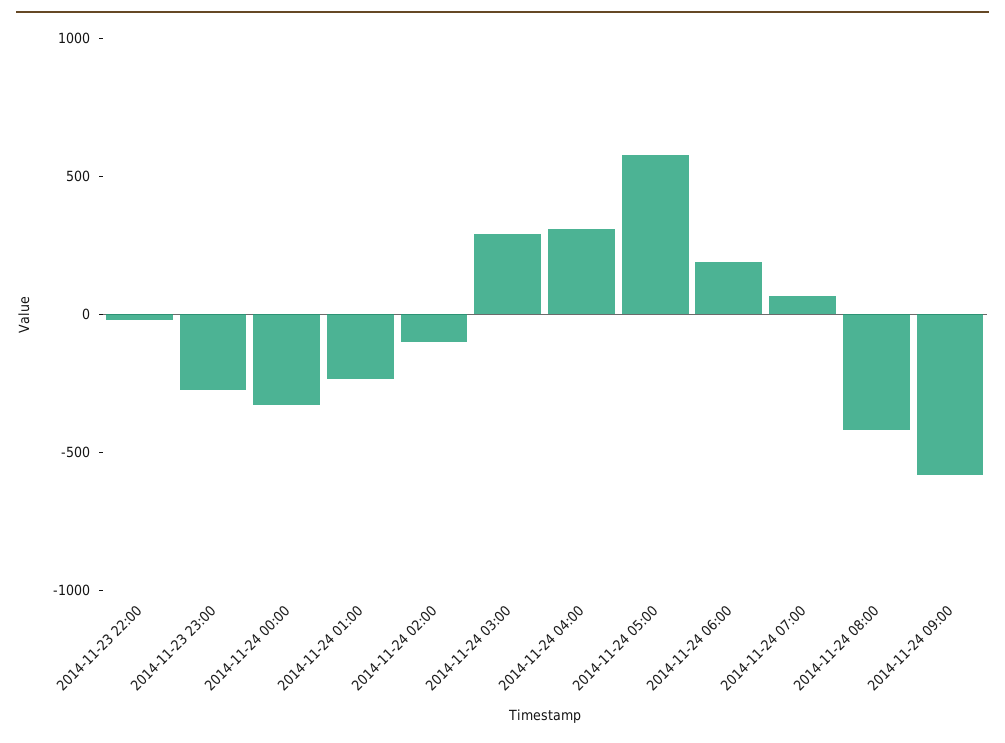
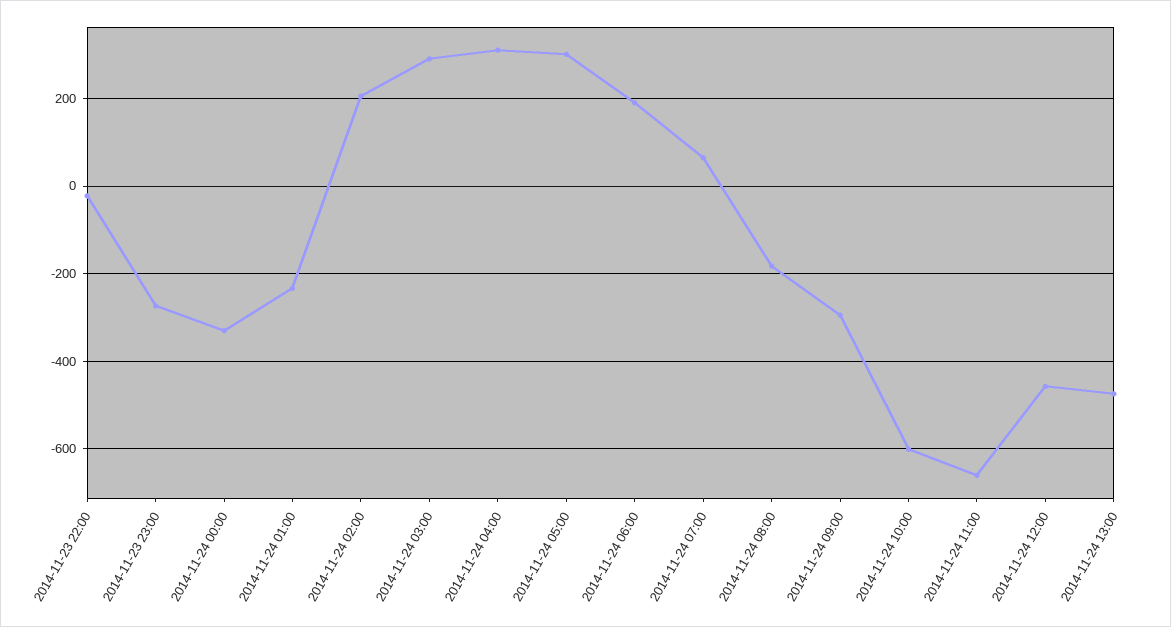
2014-11-24 02:00: -100 -> 200
2014-11-24 05:00: 600 -> 300
2014-11-24 08:00: -400 -> -180
2014-11-24 09:00: -600 -> -300
2014-11-24 10:00: none -> -600
2014-11-24 11:00: none -> -660
2014-11-24 12:00: none -> -460
2014-11-24 13:00: none -> -480

